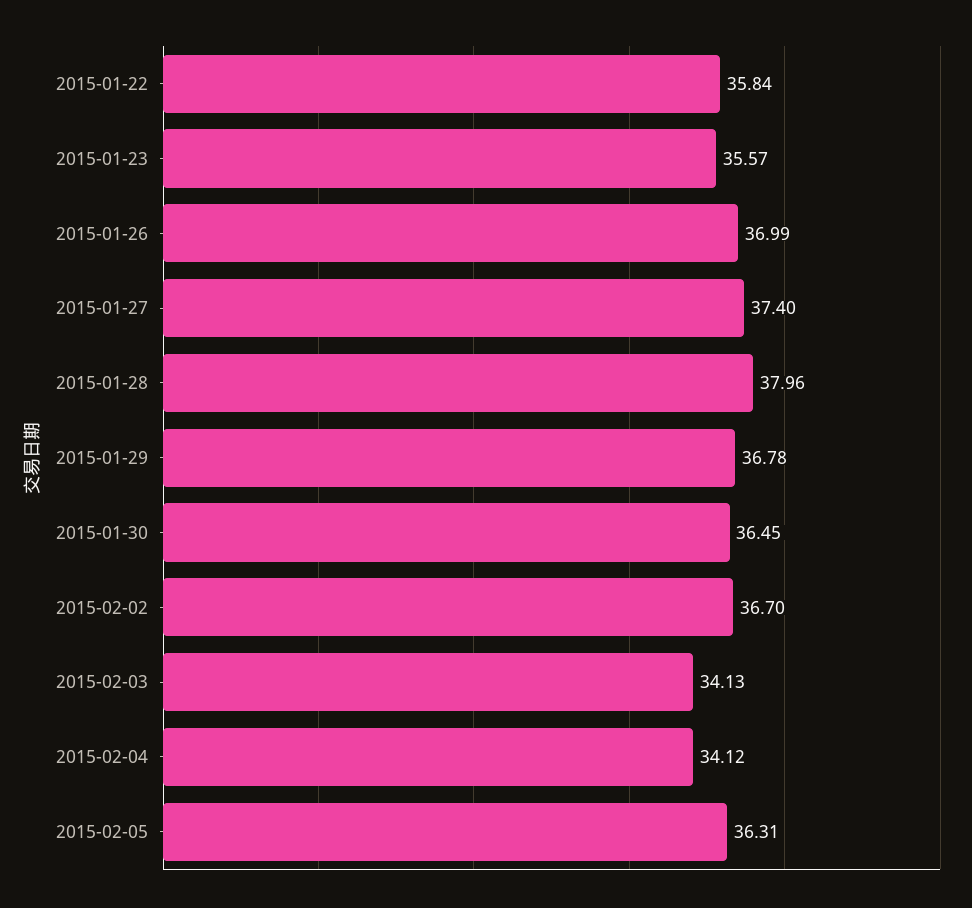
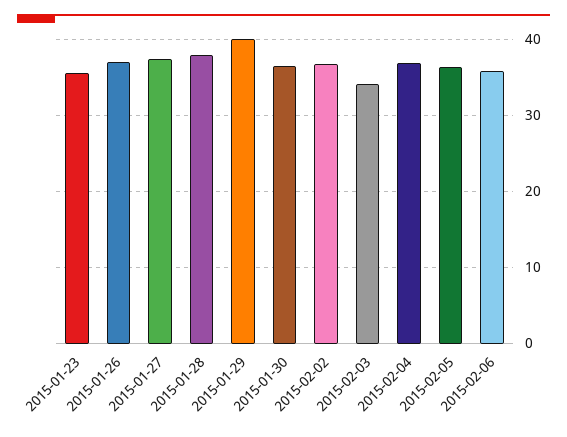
2015-01-22: 35.84 -> none
2015-01-29: 36.78 -> 40
2015-02-04: 34.12 -> 37
2015-02-06: none -> 36

